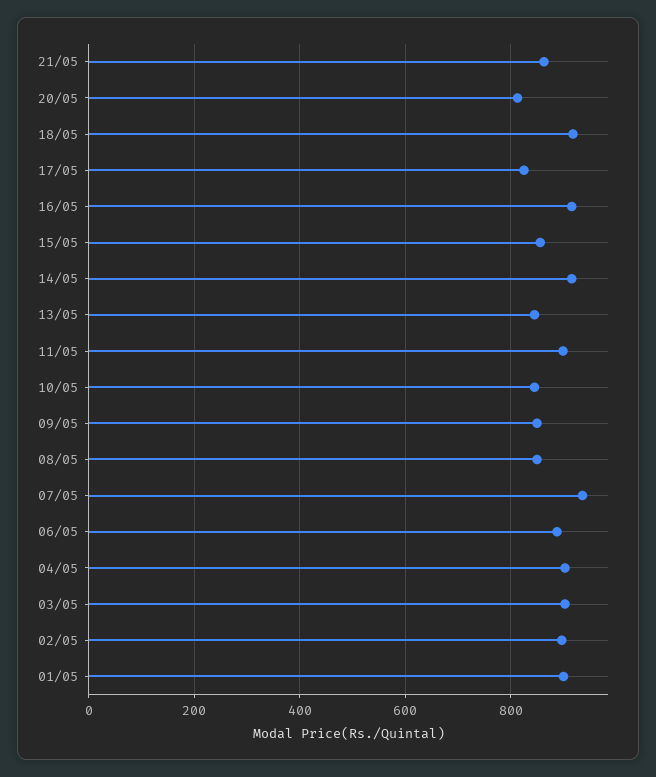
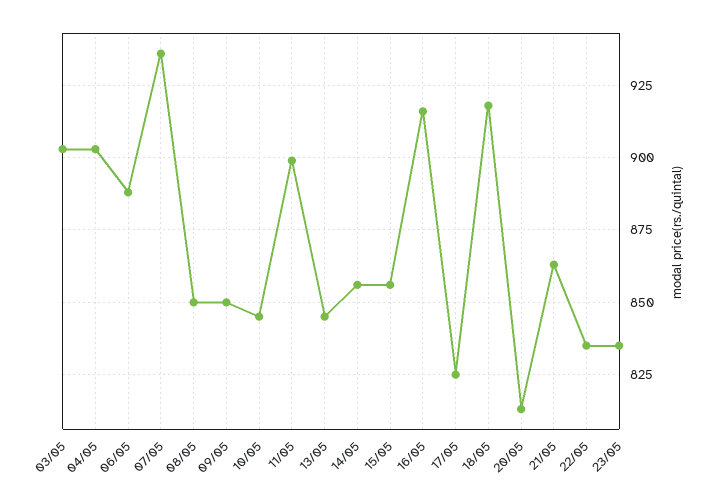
14/05: 920 -> 855
02/05: 900 -> none
01/05: 900 -> none
22/05: none -> 835
23/05: none -> 835

